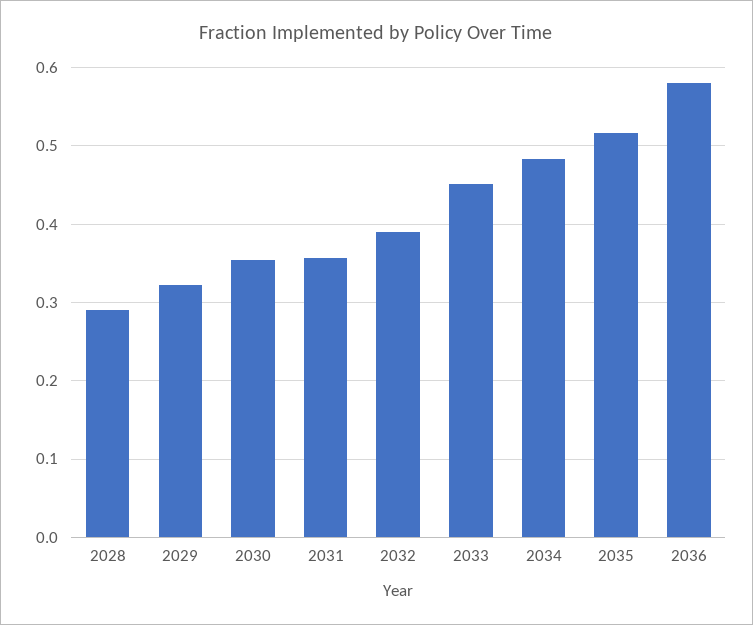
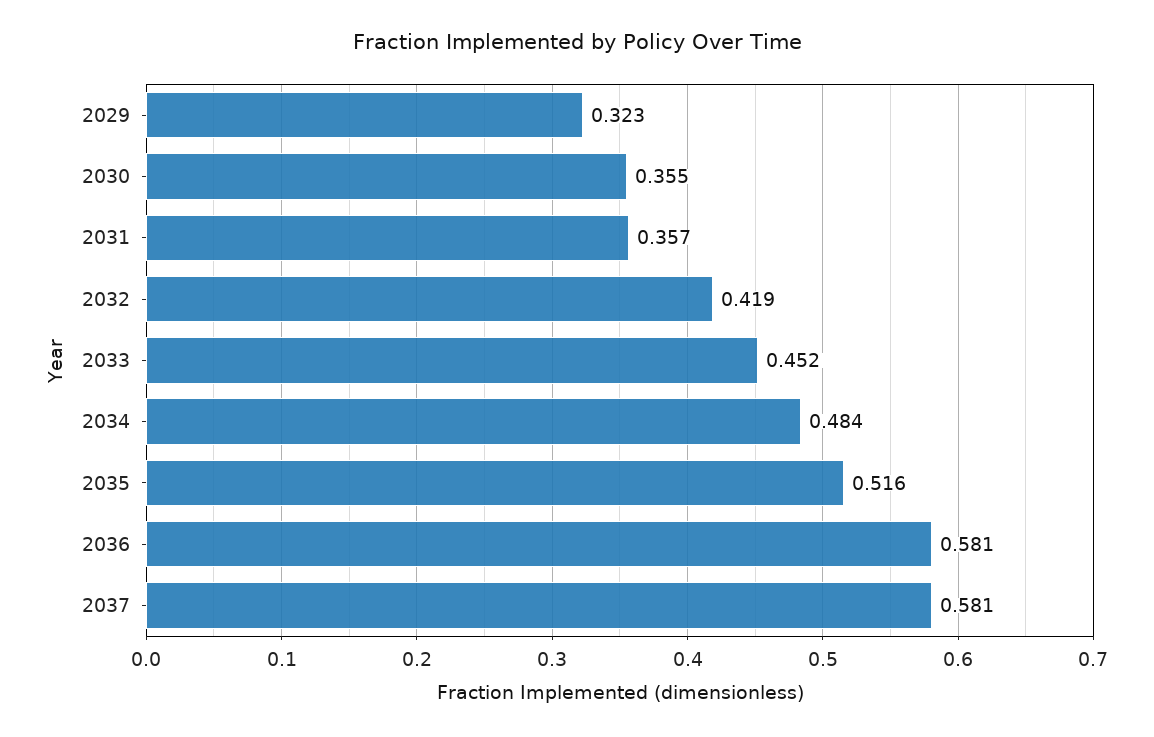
2028: 0.29 -> none
2032: 0.39 -> 0.419
2037: none -> 0.581

